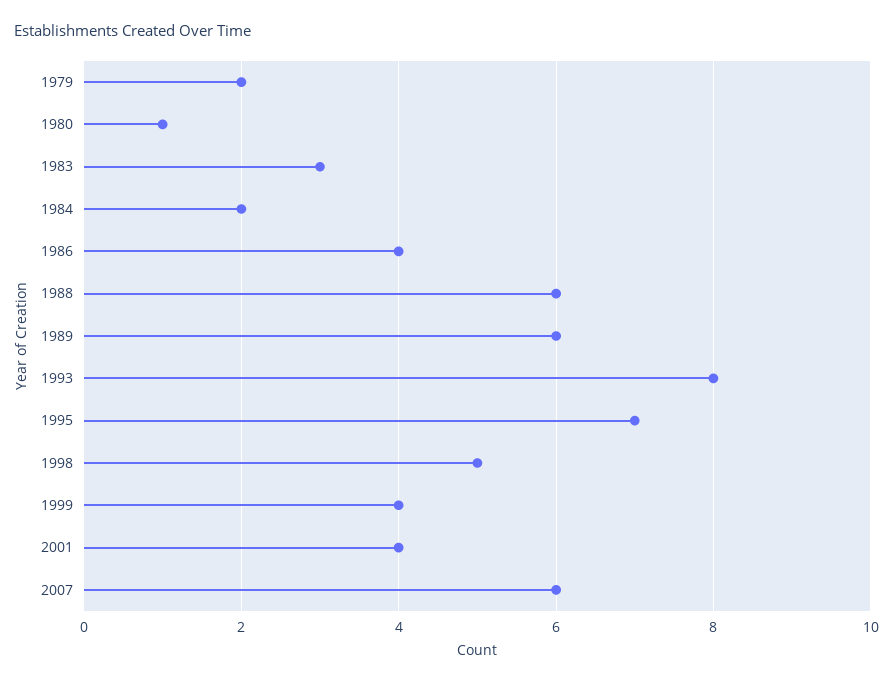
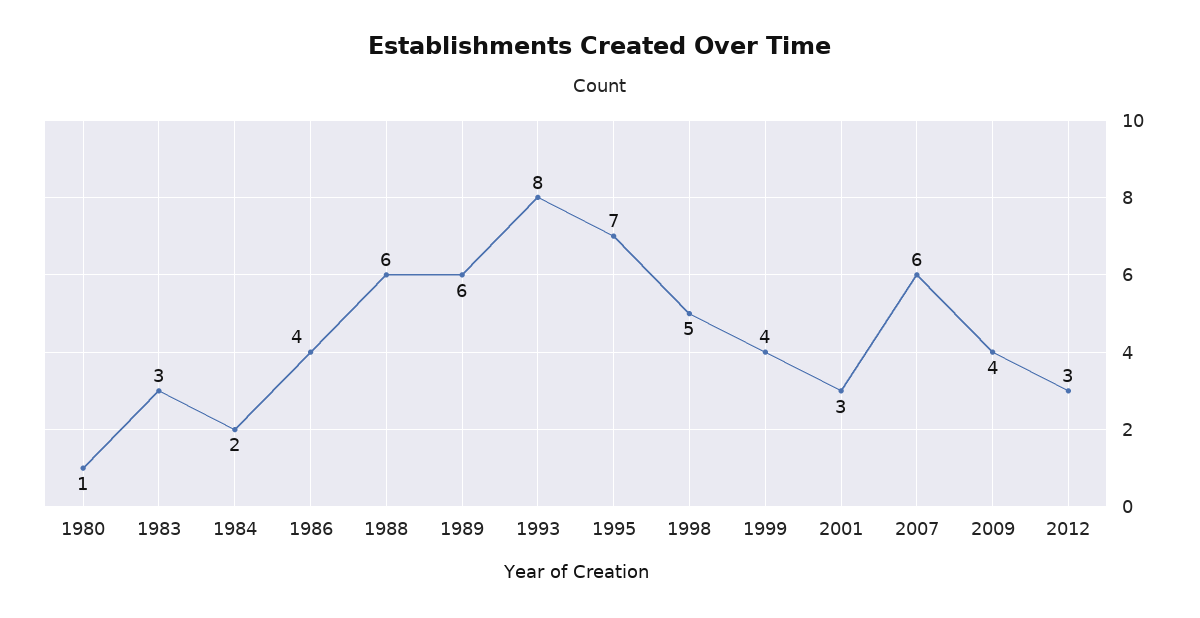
1979: 2 -> none
2001: 4 -> 3
2009: none -> 4
2012: none -> 3

